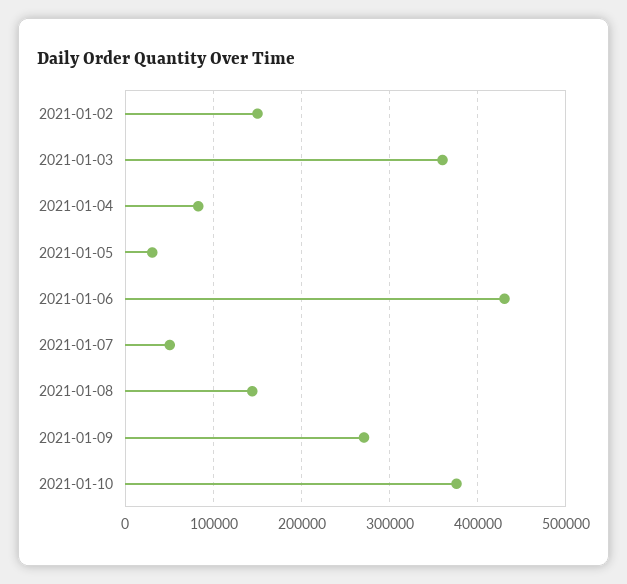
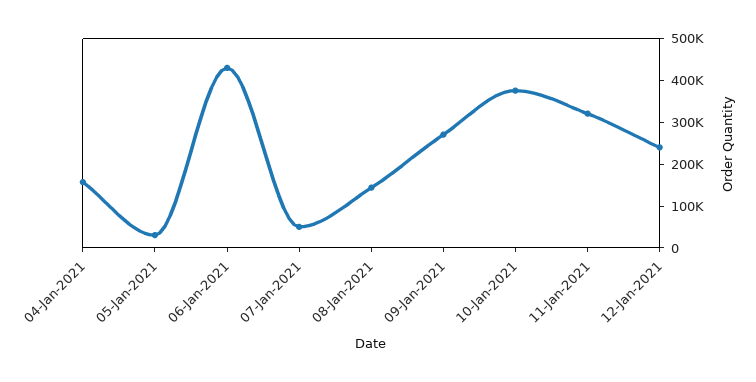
2021-01-02: 150000 -> none
2021-01-03: 360000 -> none
2021-01-04: 80000 -> 160000
11-Jan-2021: none -> 320000
12-Jan-2021: none -> 240000

